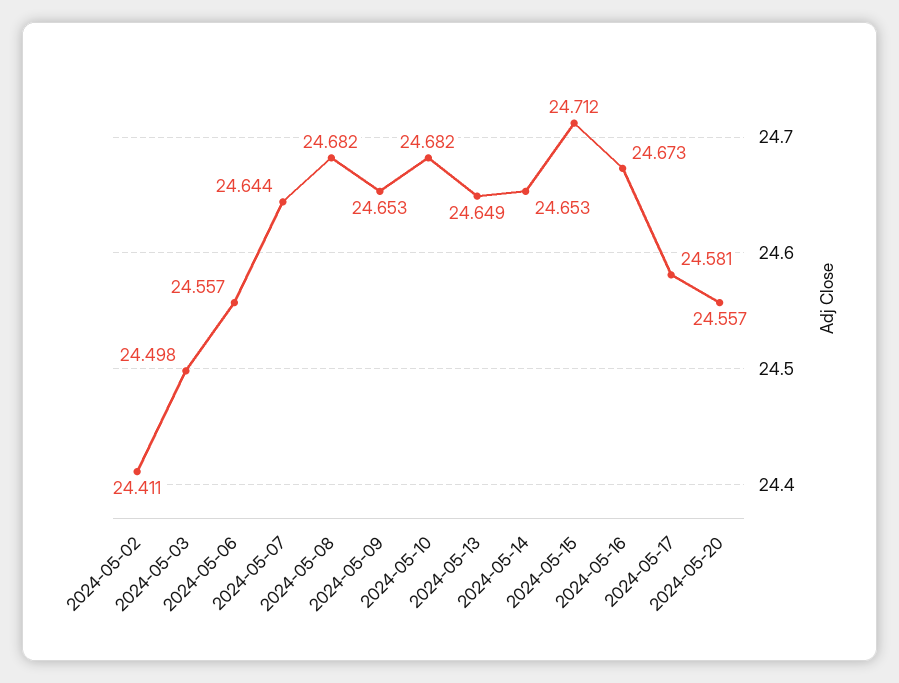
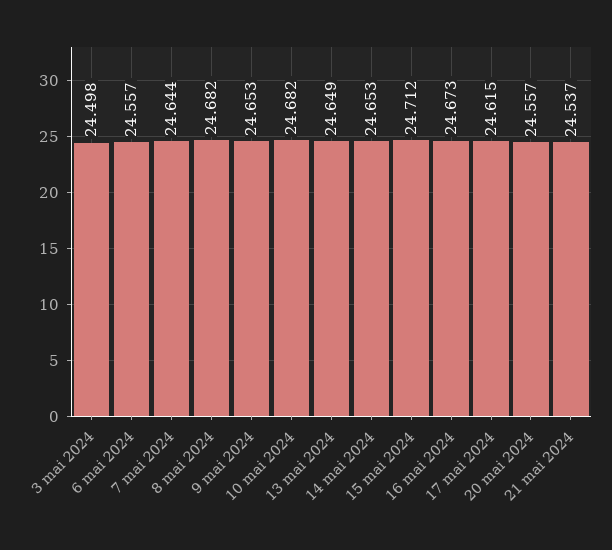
2024-05-02: 24.411 -> none
2024-05-17: 24.581 -> 24.615
21 mai 2024: none -> 24.537

